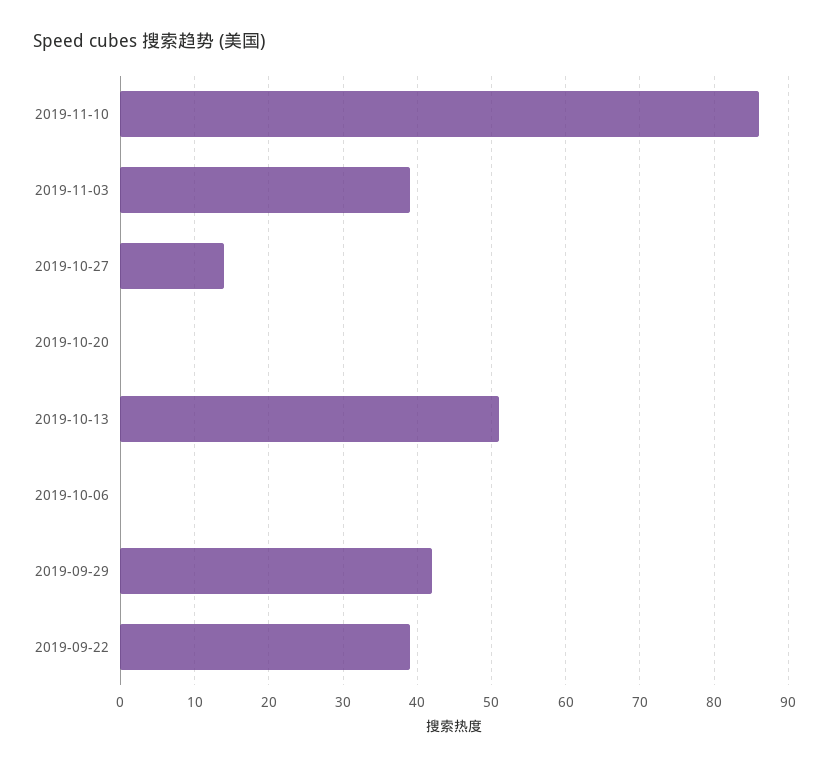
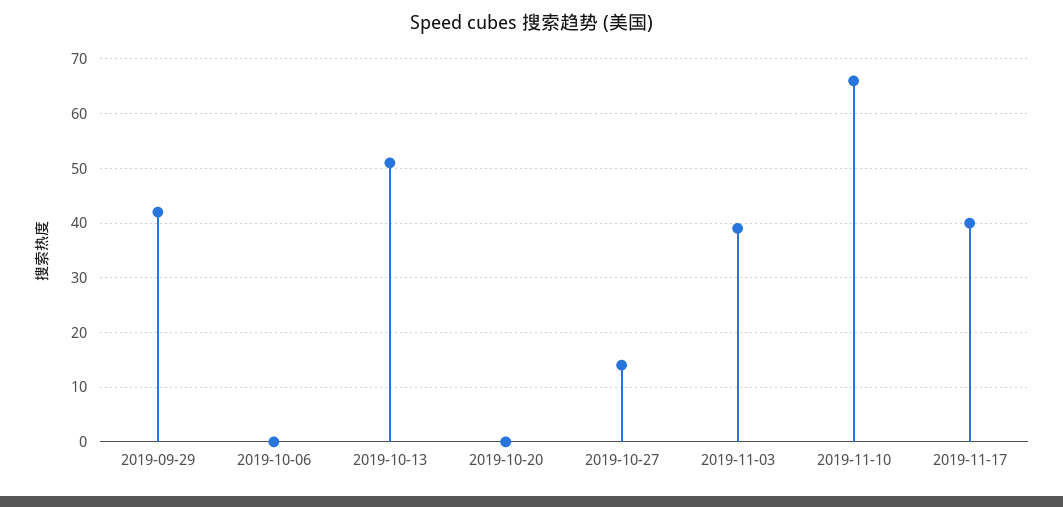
2019-11-10: 86 -> 65
2019-09-22: 39 -> none
2019-11-17: none -> 40

